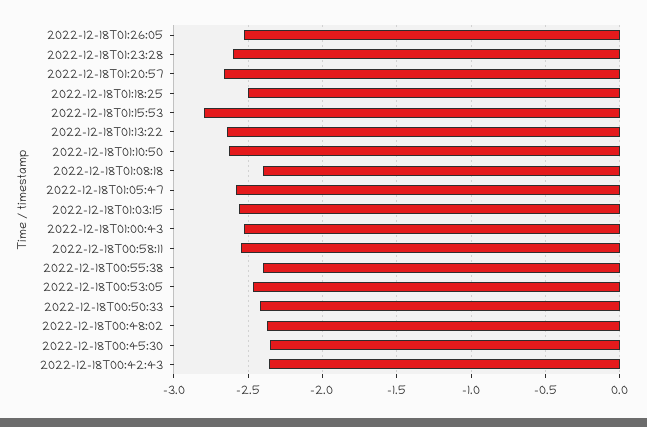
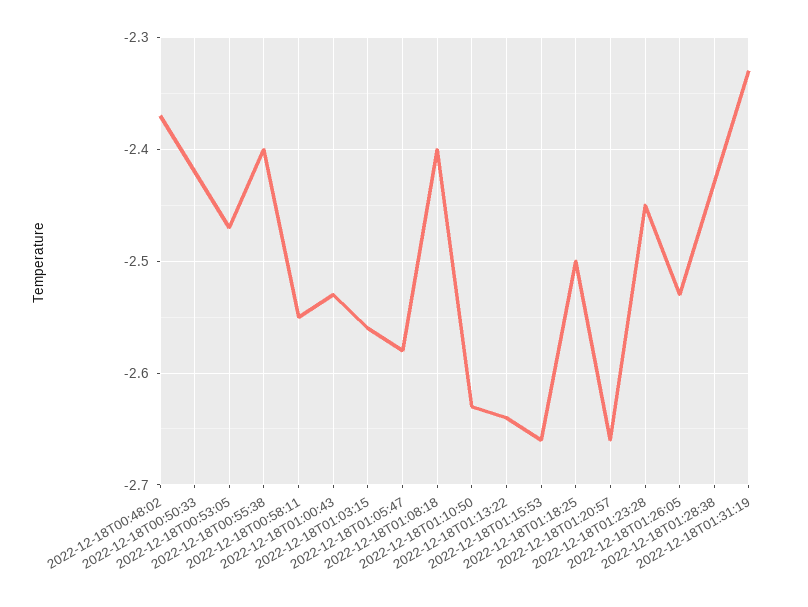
2022-12-18T01:23:28: -2.6 -> -2.45
2022-12-18T01:15:53: -2.8 -> -2.66
2022-12-18T00:45:30: -2.35 -> none
2022-12-18T00:42:43: -2.35 -> none
2022-12-18T01:28:38: none -> -2.43
2022-12-18T01:31:19: none -> -2.33

